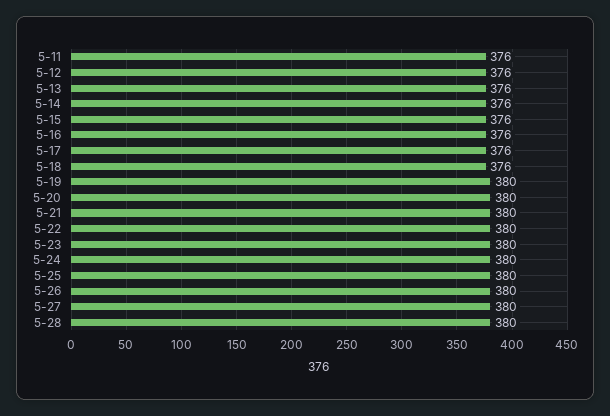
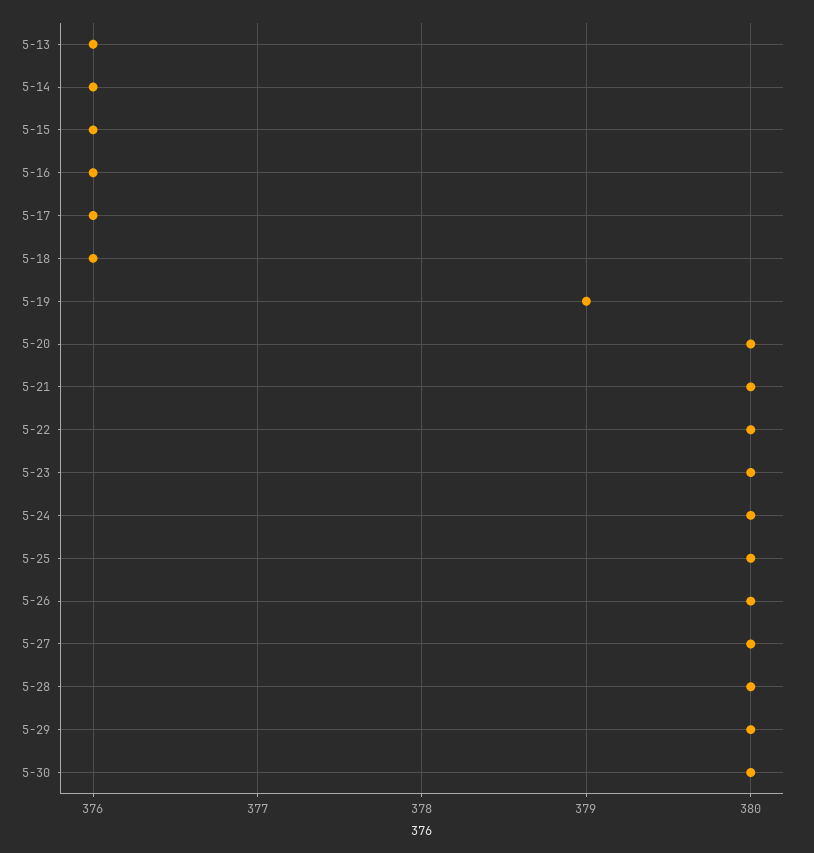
5-11: 376 -> none
5-12: 376 -> none
5-19: 380 -> 379
5-29: none -> 380
5-30: none -> 380

